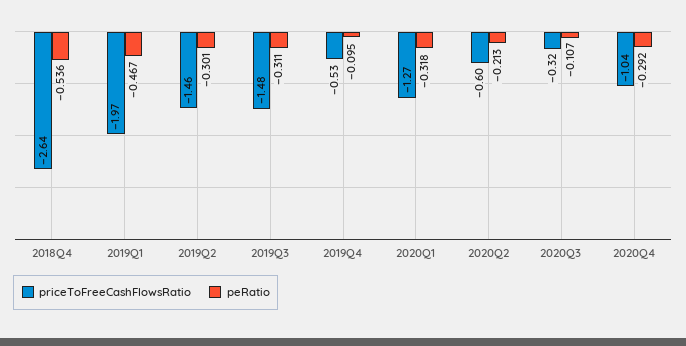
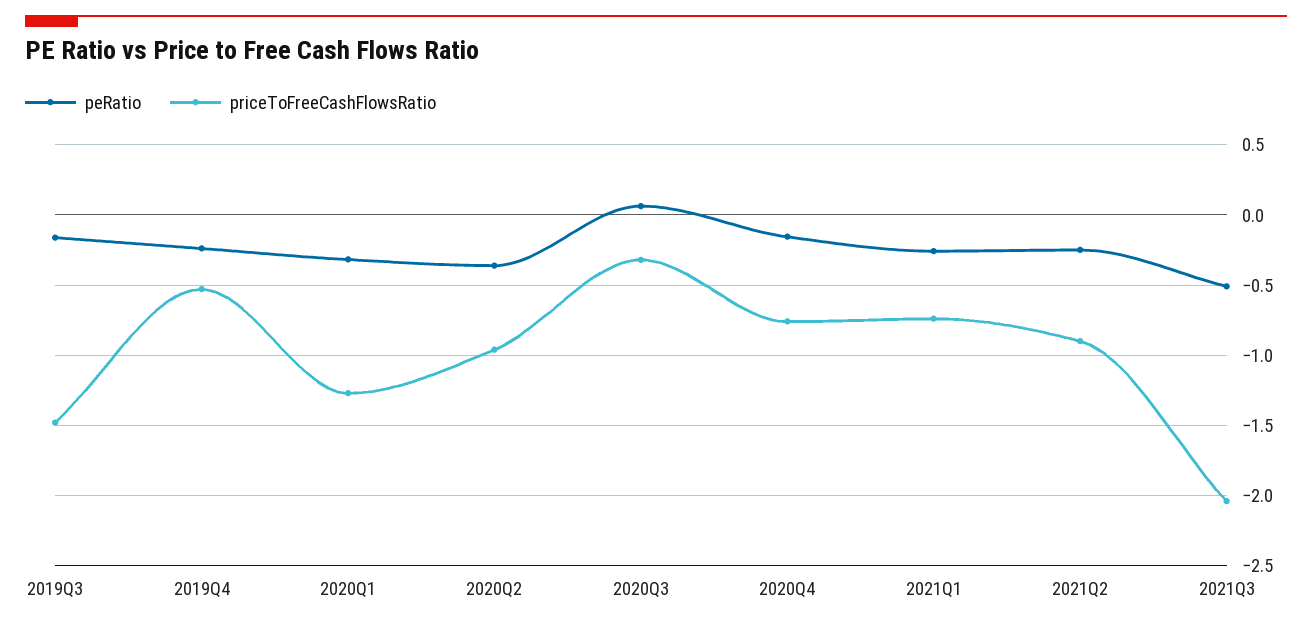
priceToFreeCashFlowsRatio, 2018Q4: -2.64 -> none
peRatio, 2018Q4: -0.536 -> none
priceToFreeCashFlowsRatio, 2019Q1: -1.97 -> none
peRatio, 2019Q1: -0.467 -> none
priceToFreeCashFlowsRatio, 2019Q2: -1.46 -> none
peRatio, 2019Q2: -0.301 -> none
peRatio, 2019Q3: -0.311 -> -0.15
peRatio, 2019Q4: -0.095 -> -0.25
priceToFreeCashFlowsRatio, 2020Q2: -0.6 -> -0.95
peRatio, 2020Q2: -0.213 -> -0.35
peRatio, 2020Q3: -0.107 -> 0.05
priceToFreeCashFlowsRatio, 2020Q4: -1.04 -> -0.75
peRatio, 2020Q4: -0.292 -> -0.15
peRatio, 2021Q1: none -> -0.25
priceToFreeCashFlowsRatio, 2021Q1: none -> -0.75
peRatio, 2021Q2: none -> -0.25
priceToFreeCashFlowsRatio, 2021Q2: none -> -0.9
peRatio, 2021Q3: none -> -0.5
priceToFreeCashFlowsRatio, 2021Q3: none -> -2.05

